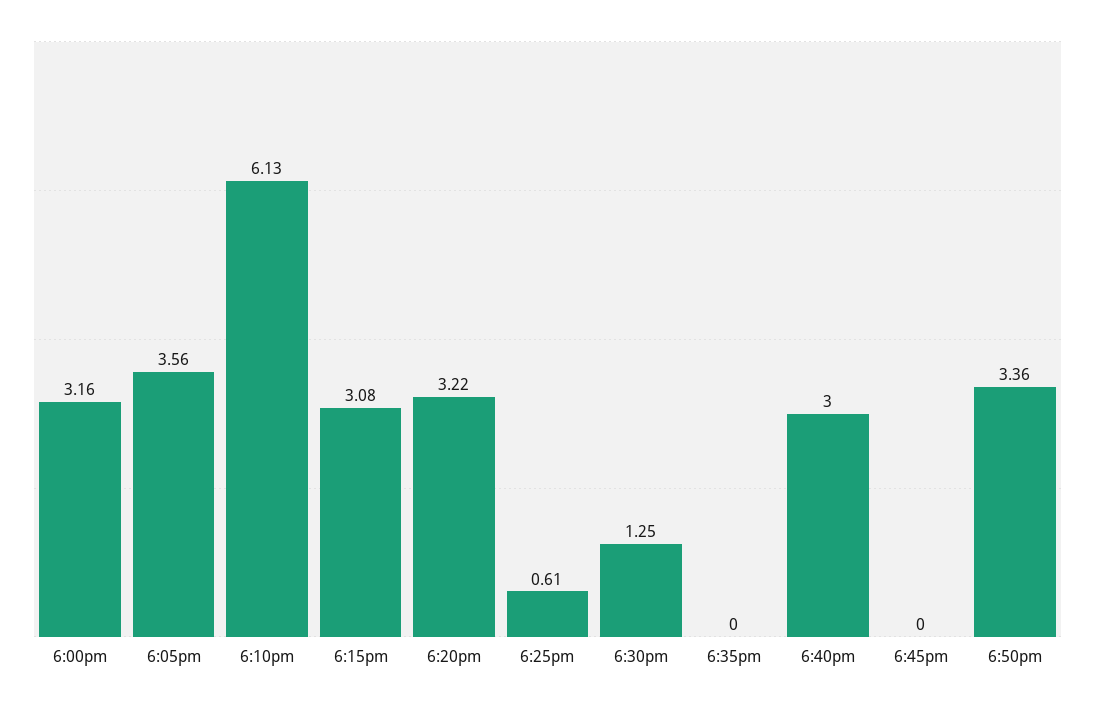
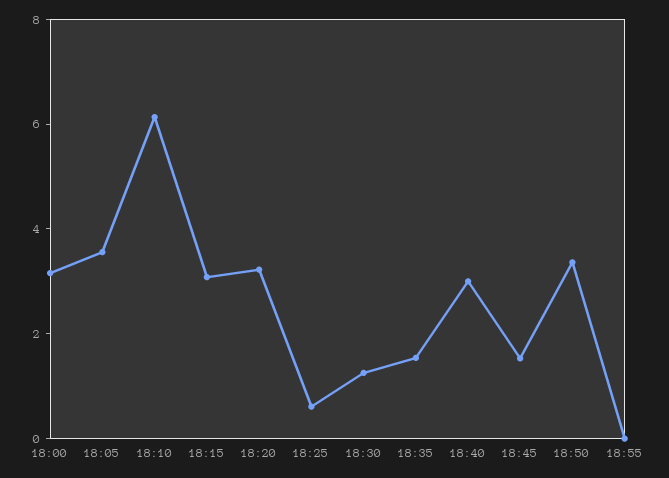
6:35pm: 0 -> 1.5
6:45pm: 0 -> 1.5
18:55: none -> 0

